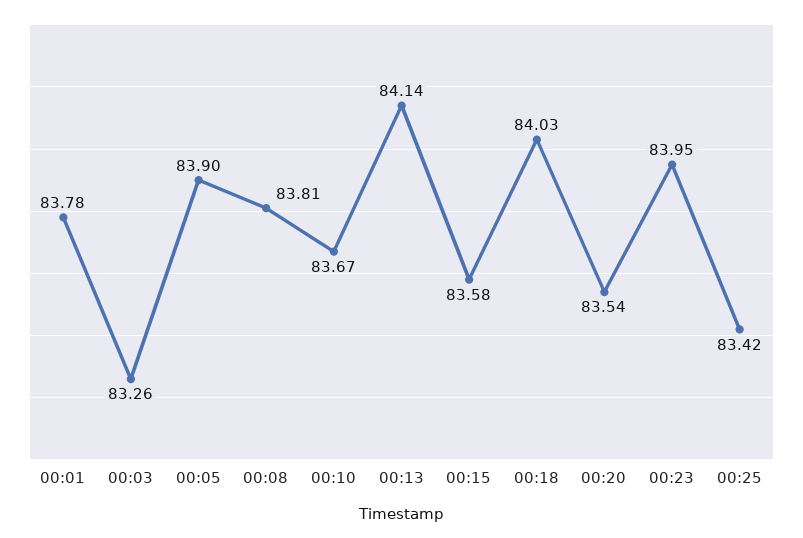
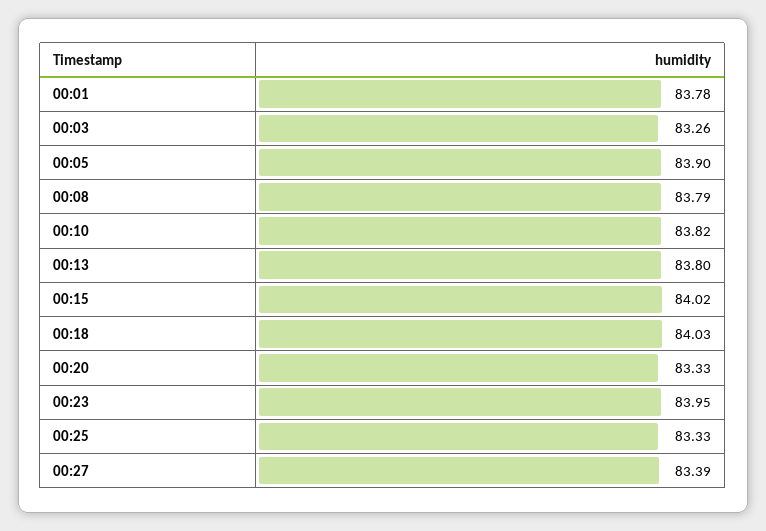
00:08: 83.81 -> 83.79
00:10: 83.67 -> 83.82
00:13: 84.14 -> 83.8
00:15: 83.58 -> 84.02
00:20: 83.54 -> 83.33
00:25: 83.42 -> 83.33
00:27: none -> 83.39

